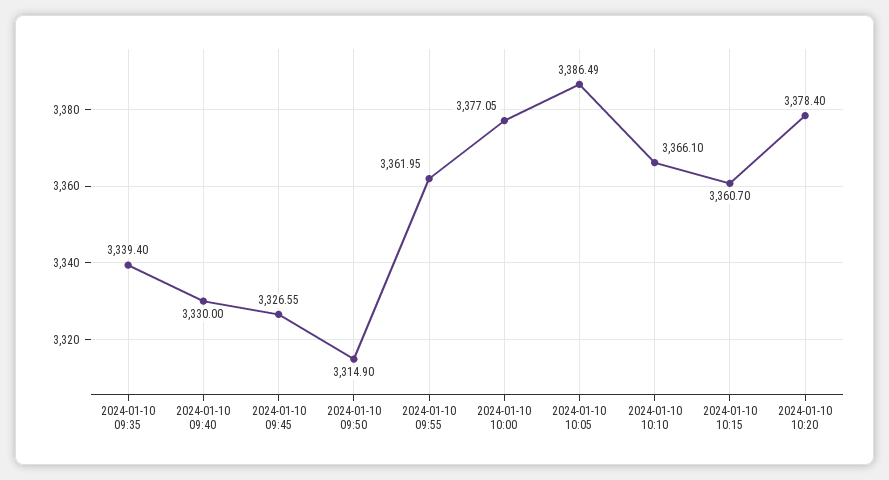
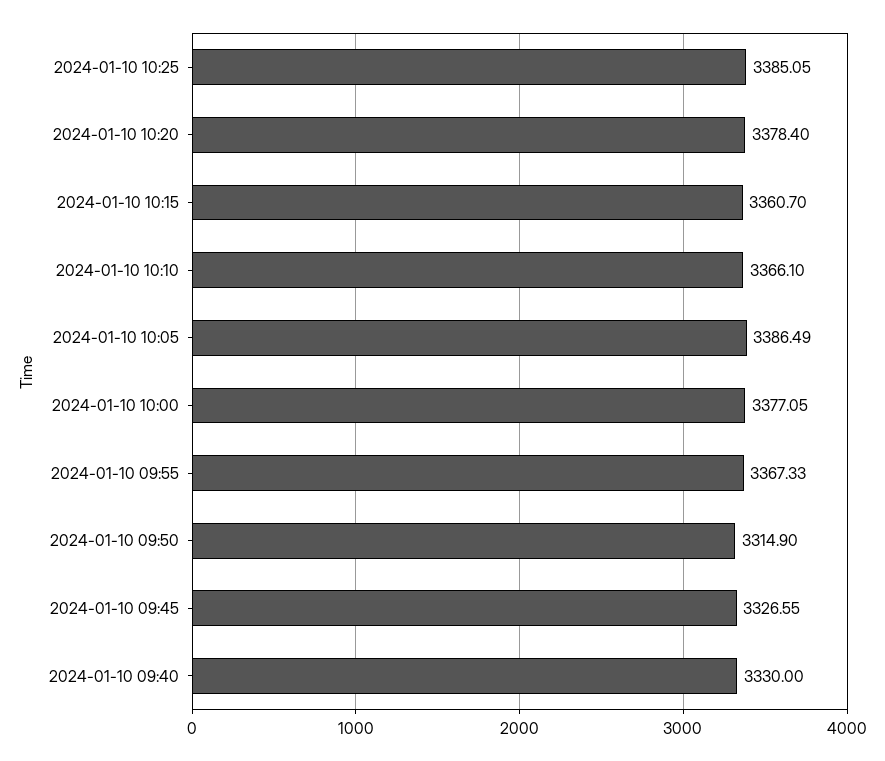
2024-01-10 09:35: 3339.4 -> none
2024-01-10 09:55: 3361.95 -> 3367.33
2024-01-10 10:25: none -> 3385.05

